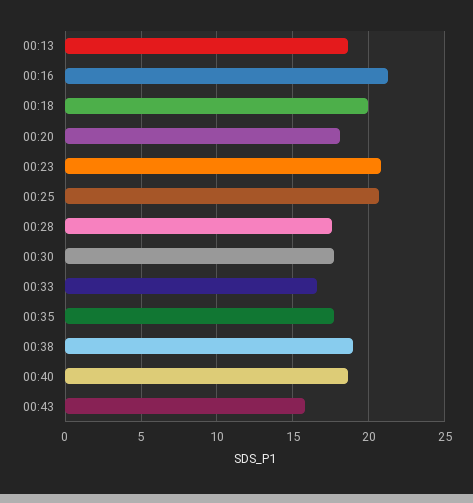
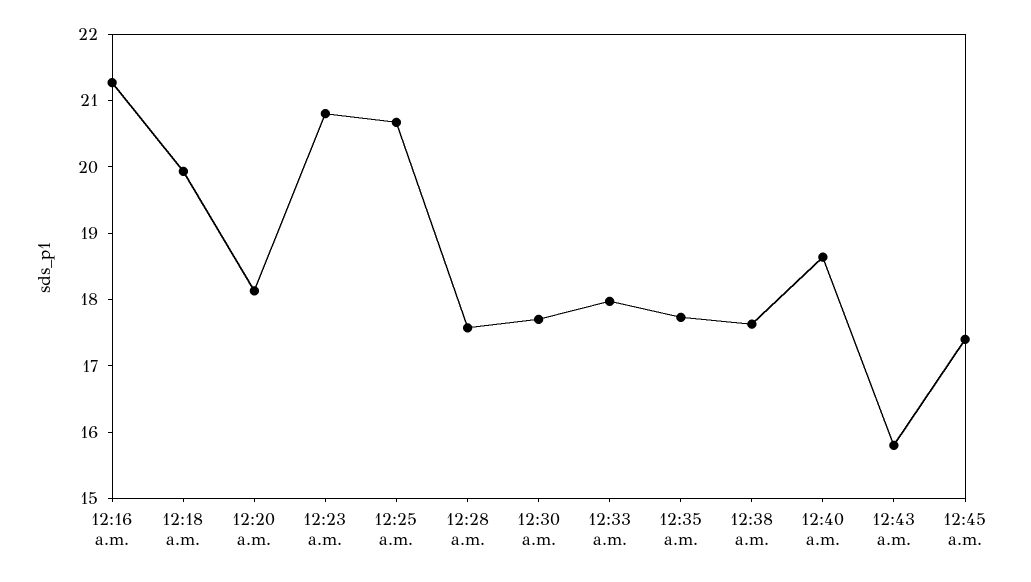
00:13: 18.5 -> none
00:33: 16.5 -> 18
00:38: 19 -> 17.6
12:45 a.m.: none -> 17.4

